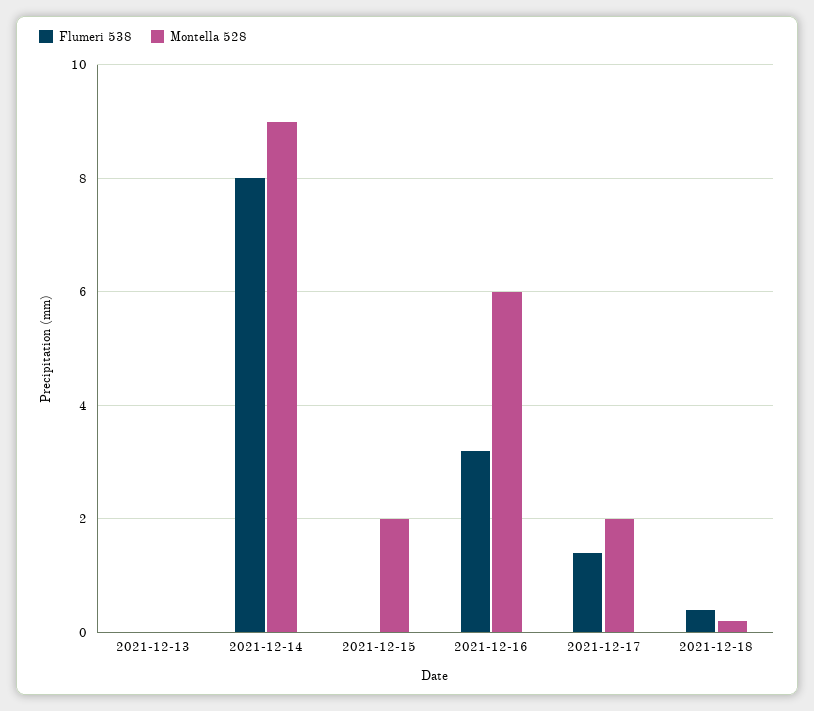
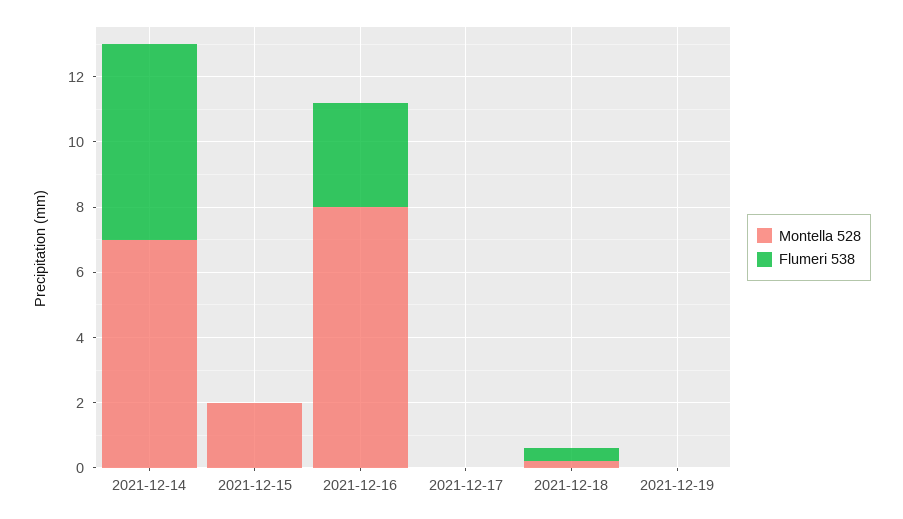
Flumeri 538, 2021-12-13: 0 -> none
Montella 528, 2021-12-13: 0 -> none
Flumeri 538, 2021-12-14: 8 -> 6
Montella 528, 2021-12-14: 9 -> 7
Montella 528, 2021-12-16: 6 -> 8
Flumeri 538, 2021-12-17: 1.5 -> 0
Montella 528, 2021-12-17: 2 -> 0
Montella 528, 2021-12-19: none -> 0
Flumeri 538, 2021-12-19: none -> 0

